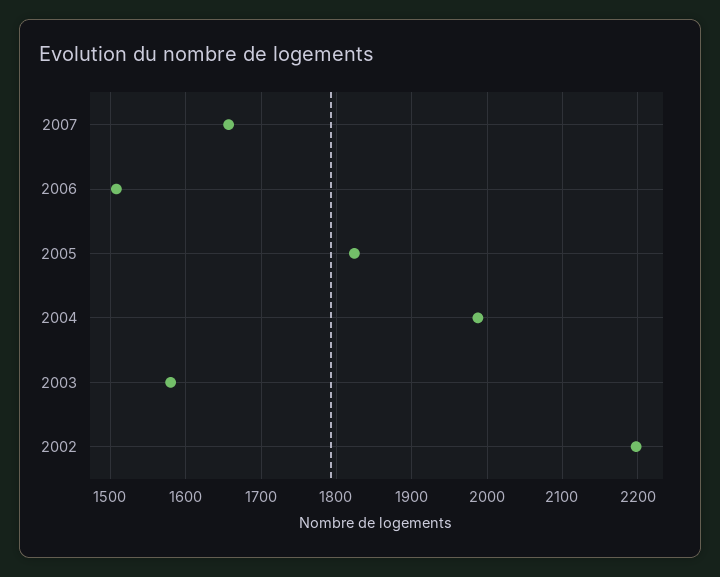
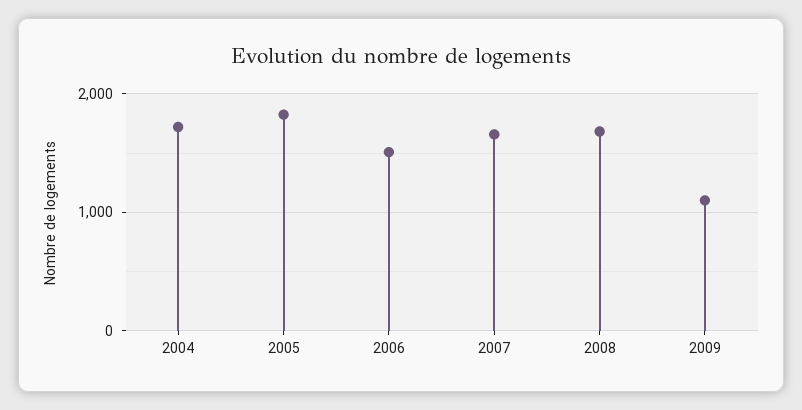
2004: 1990 -> 1700
2003: 1580 -> none
2002: 2200 -> none
2008: none -> 1700
2009: none -> 1100

